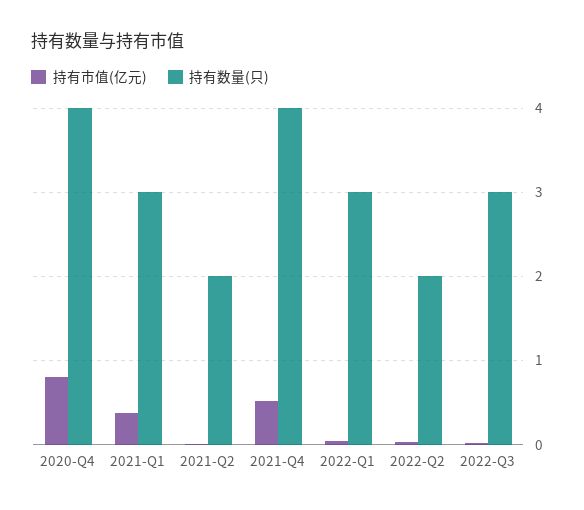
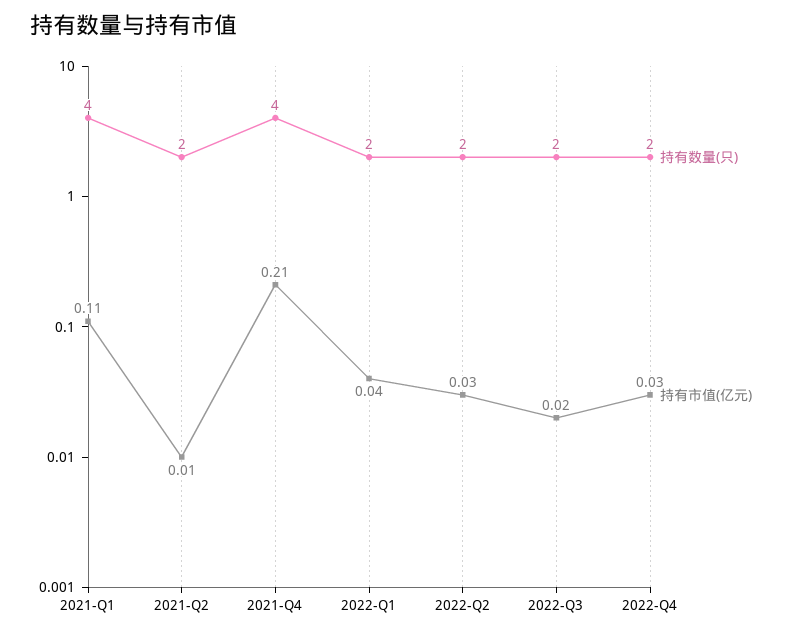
持有市值(亿元), 2020-Q4: 0.8 -> none
持有数量(只), 2020-Q4: 4 -> none
持有市值(亿元), 2021-Q1: 0.4 -> 0.11
持有数量(只), 2021-Q1: 3 -> 4
持有市值(亿元), 2021-Q4: 0.5 -> 0.21
持有数量(只), 2022-Q1: 3 -> 2
持有数量(只), 2022-Q3: 3 -> 2
持有数量(只), 2022-Q4: none -> 2
持有市值(亿元), 2022-Q4: none -> 0.03

